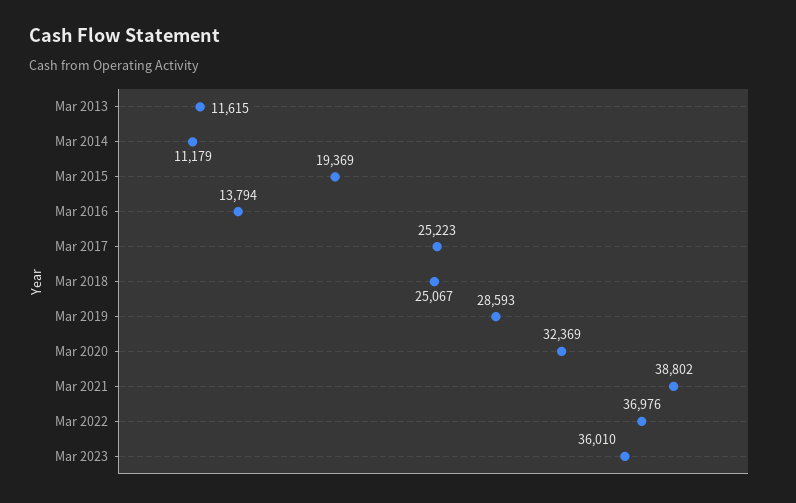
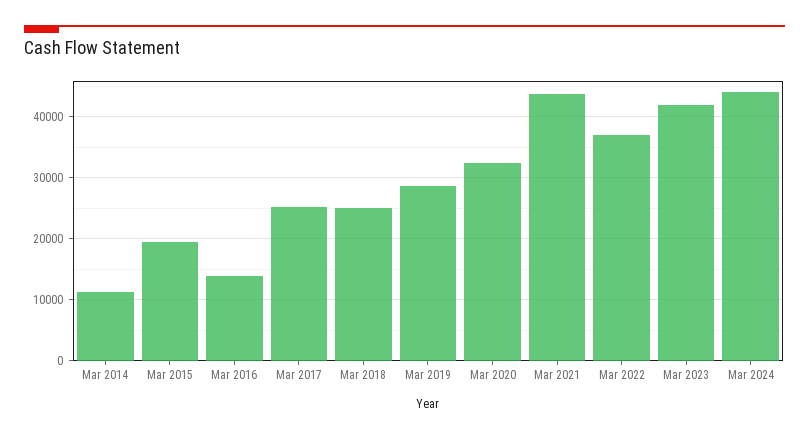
Mar 2013: 11615 -> none
Mar 2021: 38802 -> 44000
Mar 2023: 36010 -> 42000
Mar 2024: none -> 44000

